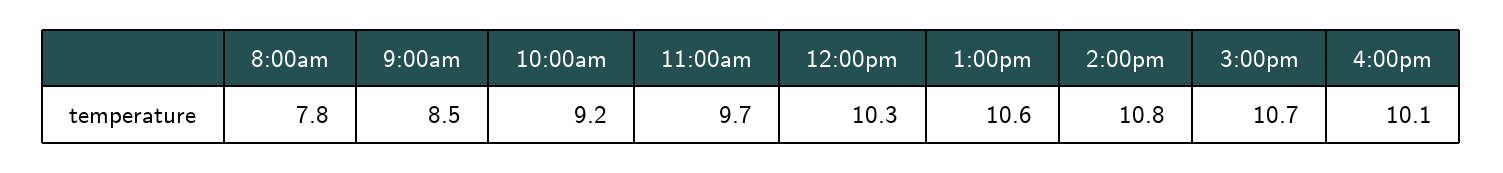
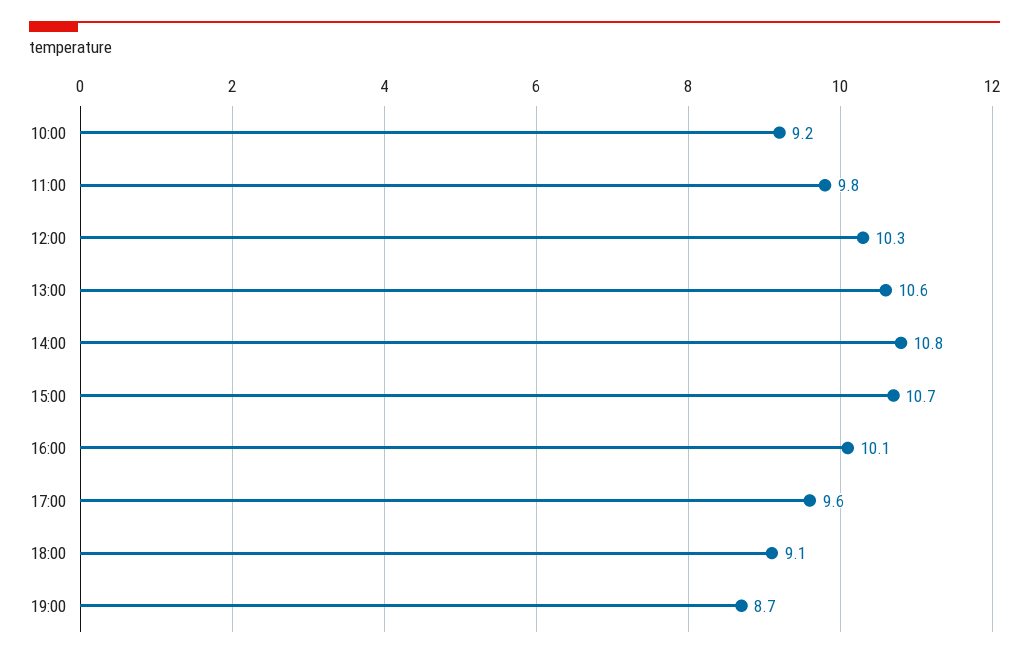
8:00am: 7.8 -> none
9:00am: 8.5 -> none
11:00am: 9.7 -> 9.8
17:00: none -> 9.6
18:00: none -> 9.1
19:00: none -> 8.7

